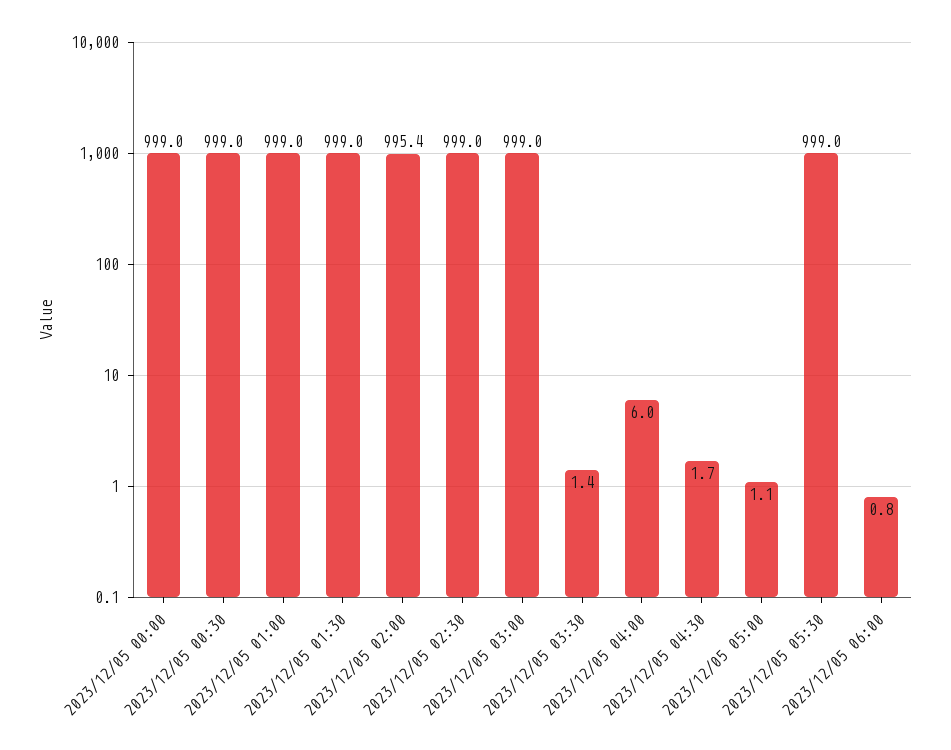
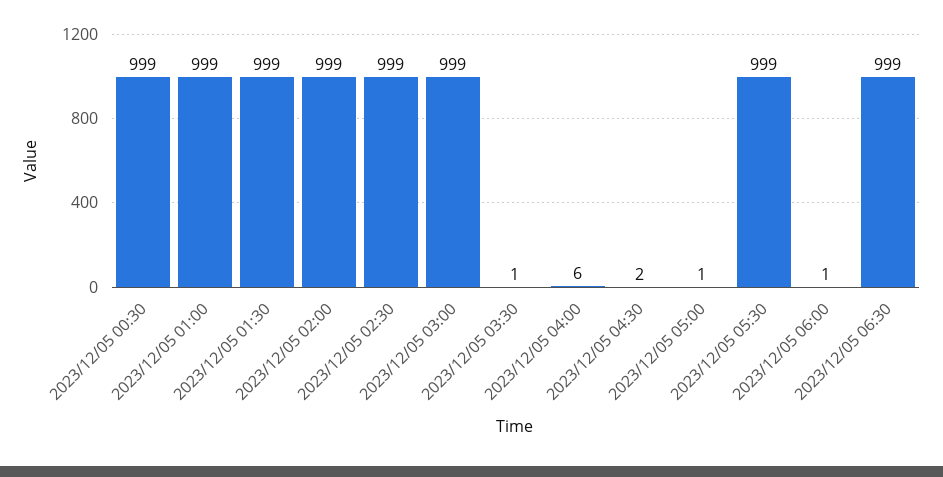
2023/12/05 00:00: 999 -> none
2023/12/05 02:00: 995.4 -> 999
2023/12/05 06:30: none -> 999

